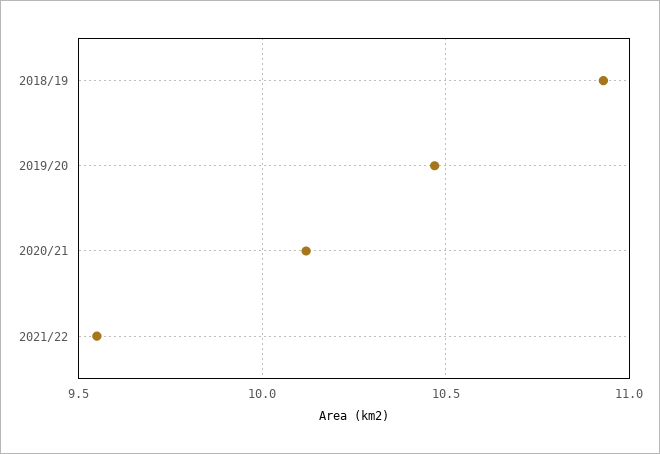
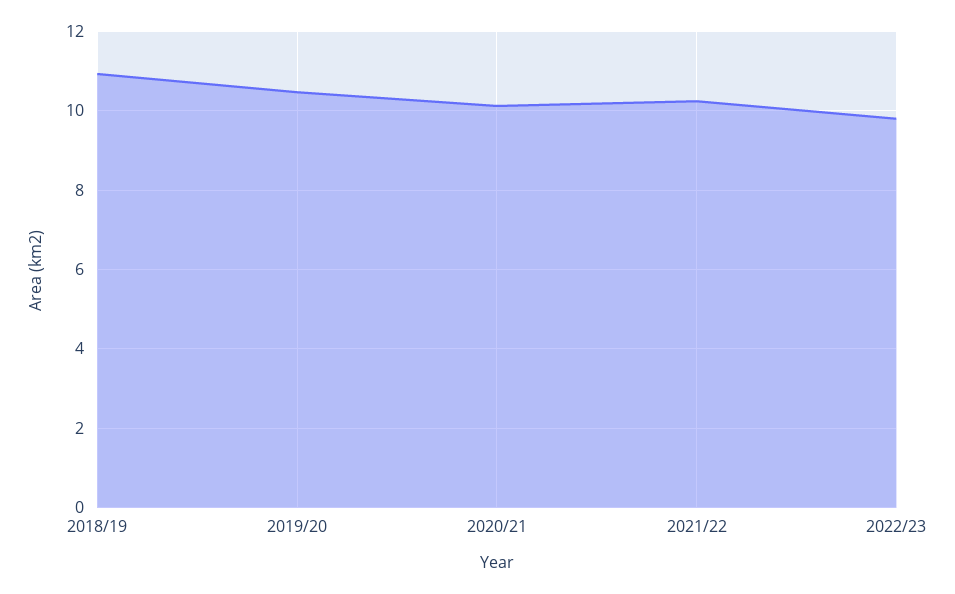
2021/22: 9.55 -> 10.2
2022/23: none -> 9.8

